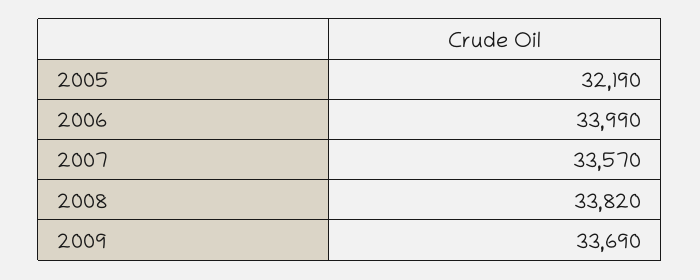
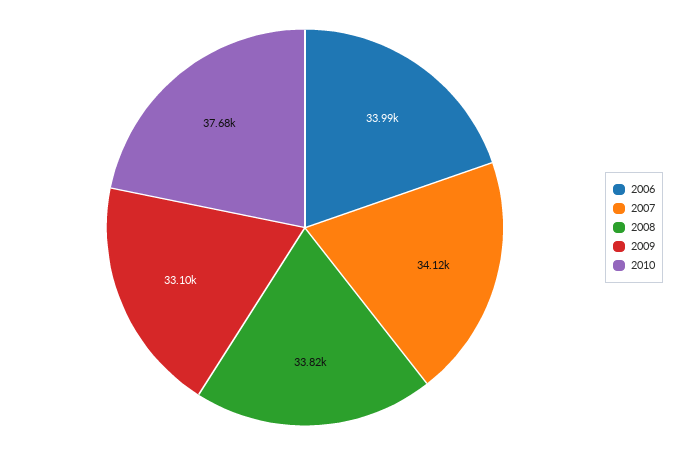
2005: 32190 -> none
2007: 33570 -> 34120
2009: 33690 -> 33100
2010: none -> 37680

